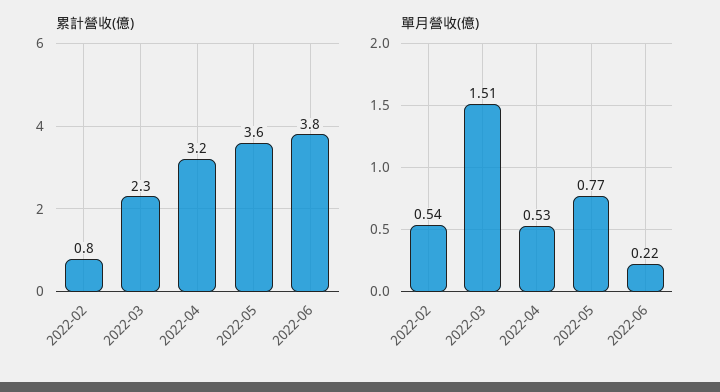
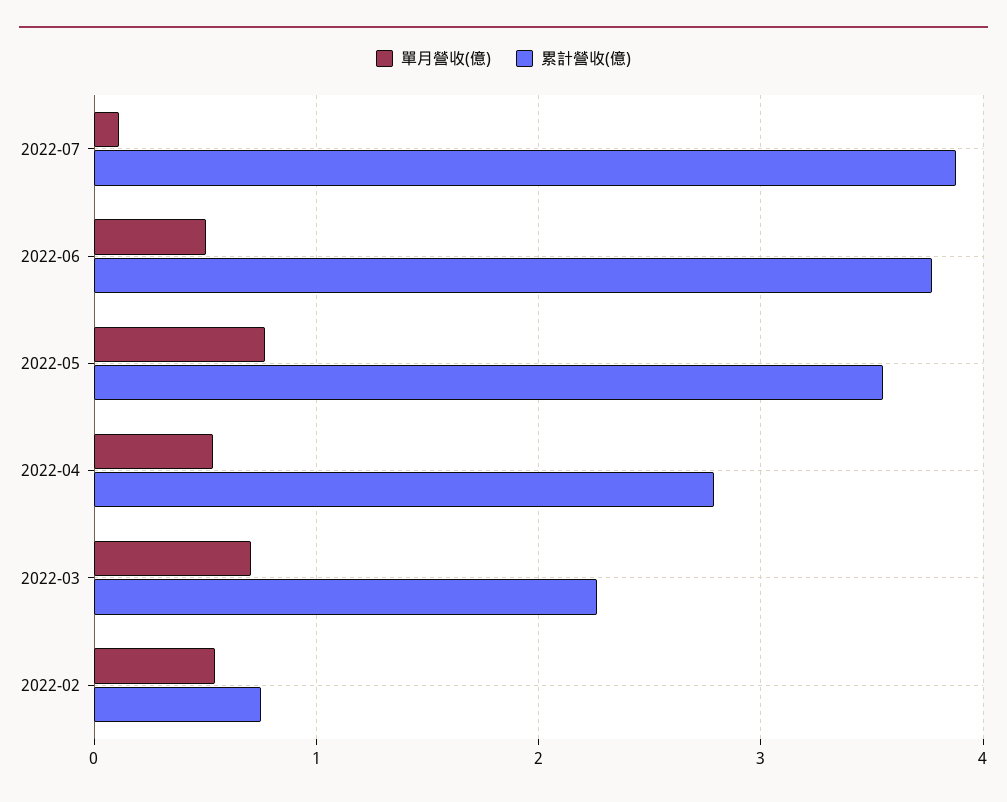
累計營收(億), 2022-04: 3.2 -> 2.8
單月營收(億), 2022-03: 1.51 -> 0.7
單月營收(億), 2022-06: 0.22 -> 0.5
單月營收(億), 2022-07: none -> 0.1
累計營收(億), 2022-07: none -> 3.9

